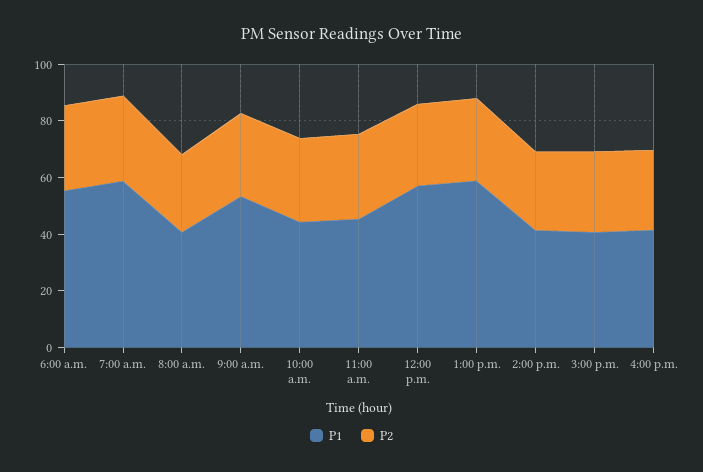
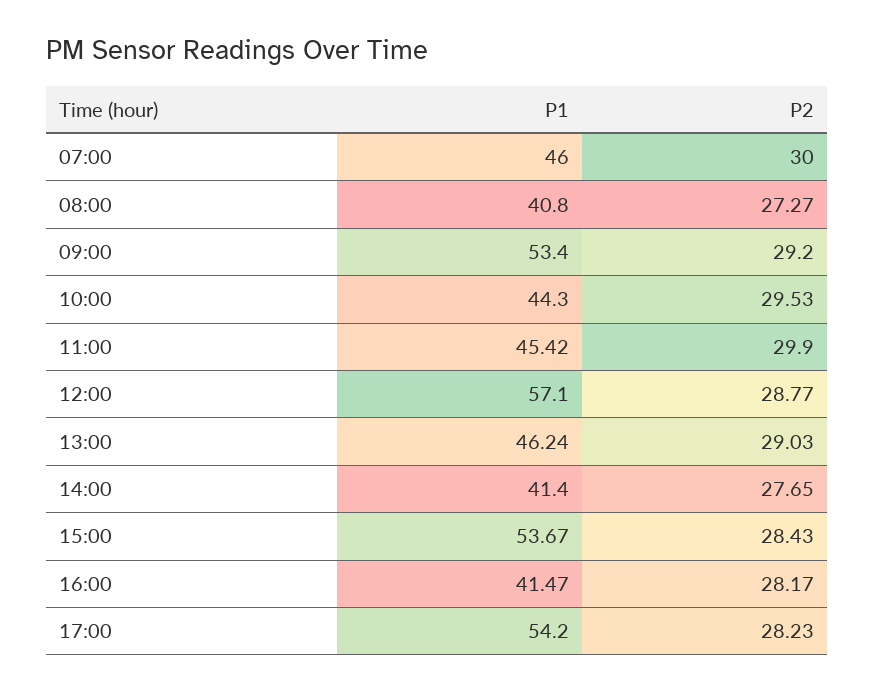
P1, 6:00 a.m.: 55 -> none
P2, 6:00 a.m.: 30 -> none
P1, 7:00 a.m.: 60 -> 46
P1, 1:00 p.m.: 60 -> 46.24
P1, 3:00 p.m.: 40 -> 53.67
P1, 17:00: none -> 54.2
P2, 17:00: none -> 28.23

